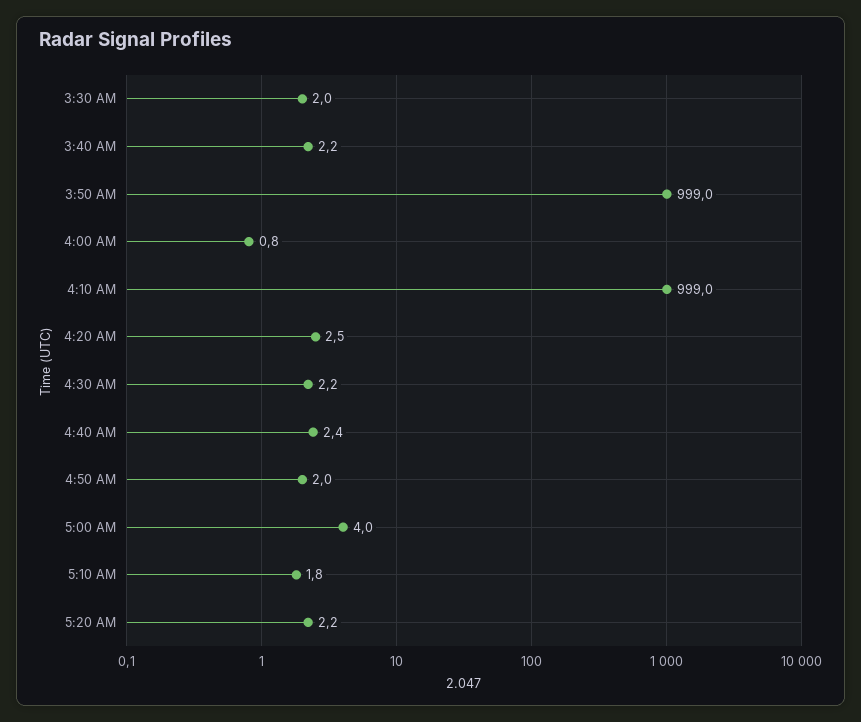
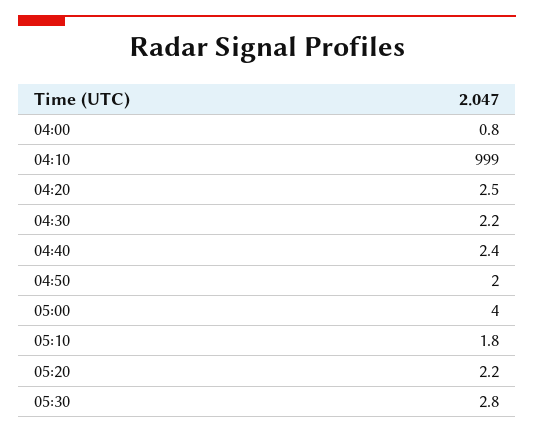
3:30 AM: 2 -> none
3:40 AM: 2.2 -> none
3:50 AM: 999 -> none
05:30: none -> 2.8

